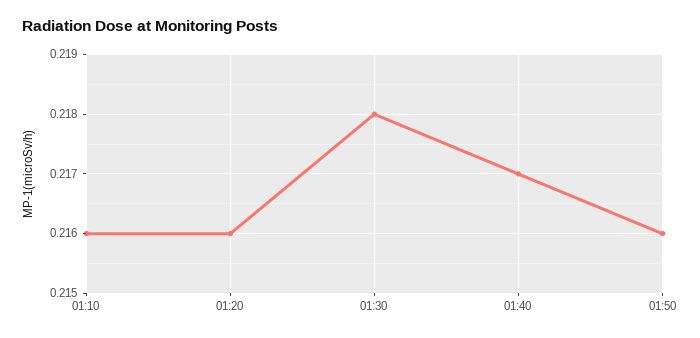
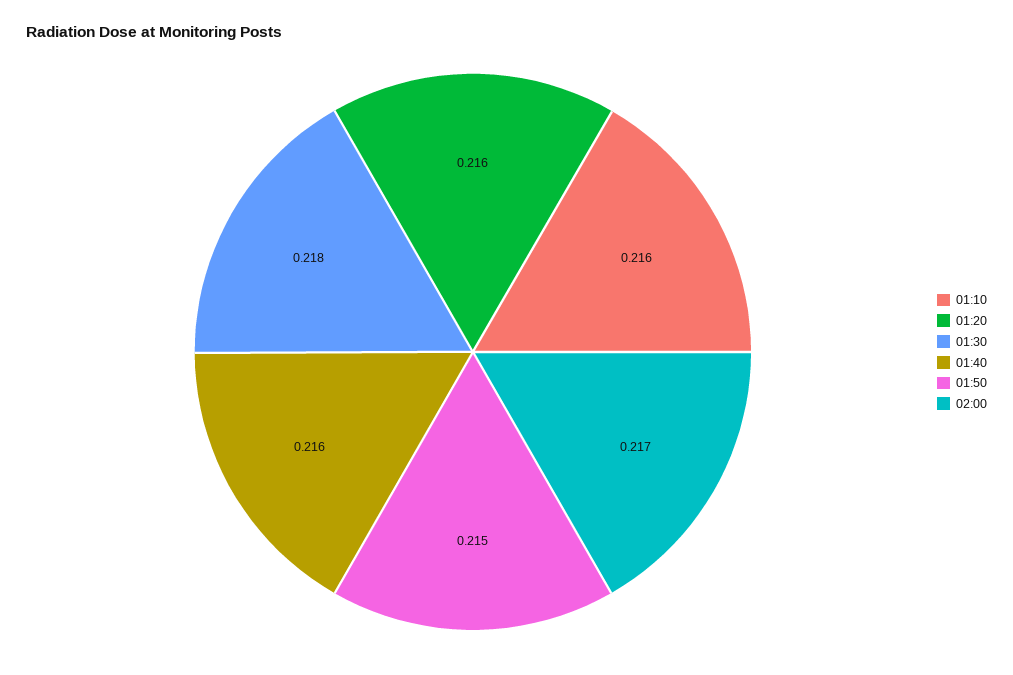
01:40: 0.217 -> 0.216
01:50: 0.216 -> 0.215
02:00: none -> 0.217

